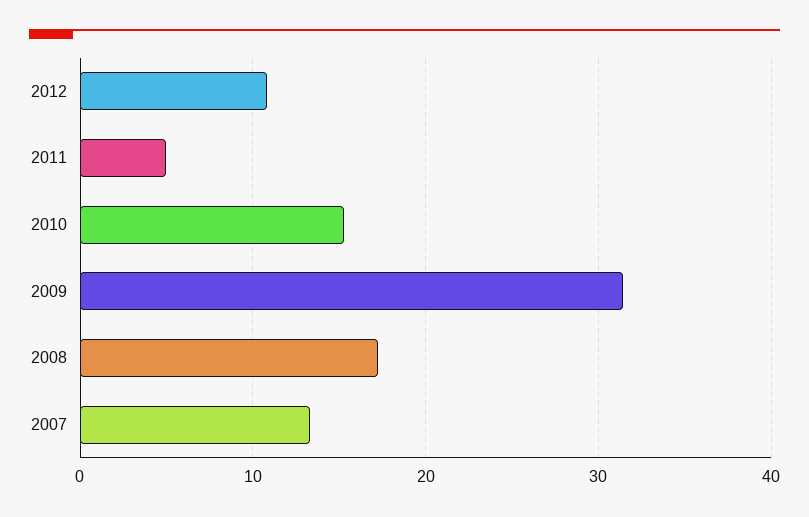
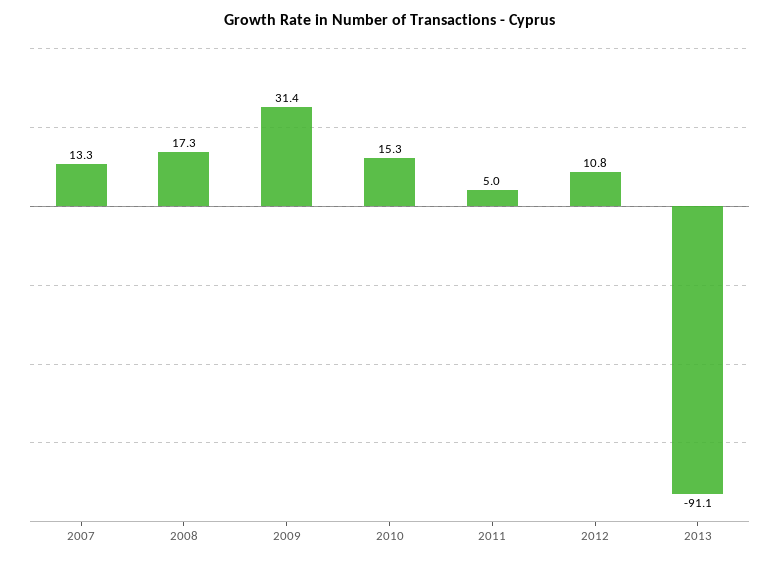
2013: none -> -91.1

